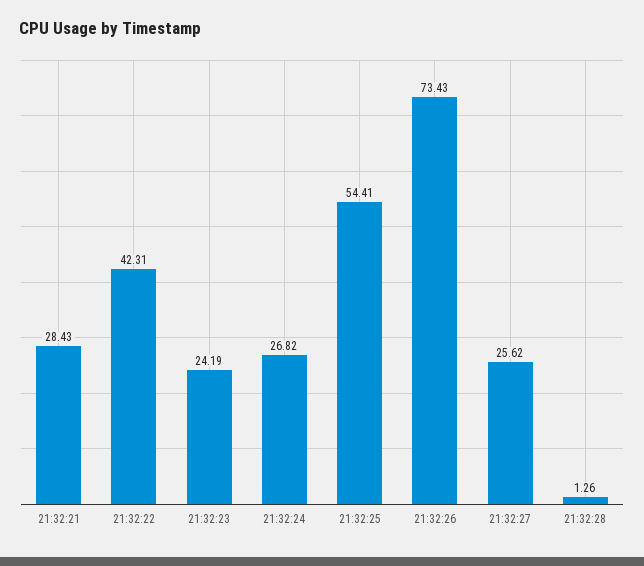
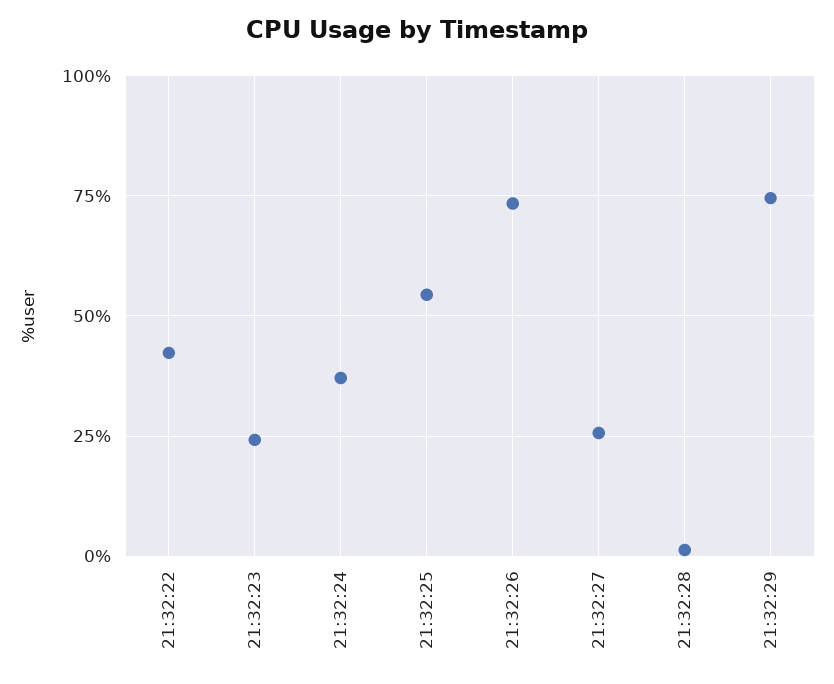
21:32:21: 28.43 -> none
21:32:24: 26.82 -> 37.5
21:32:29: none -> 75

